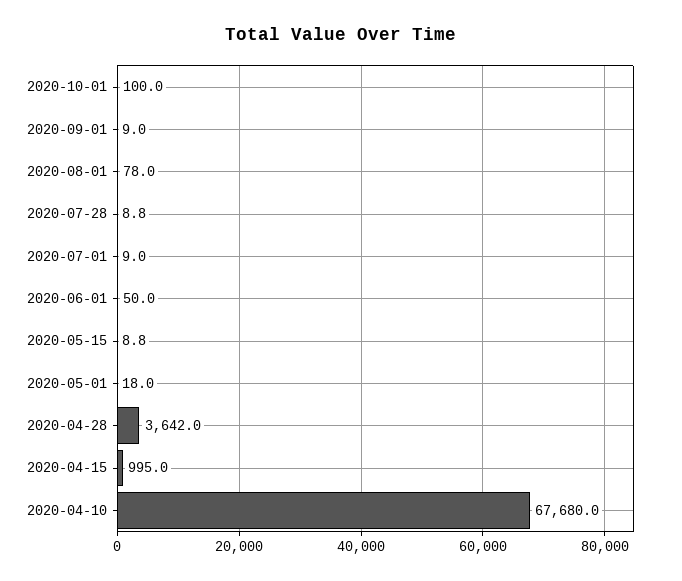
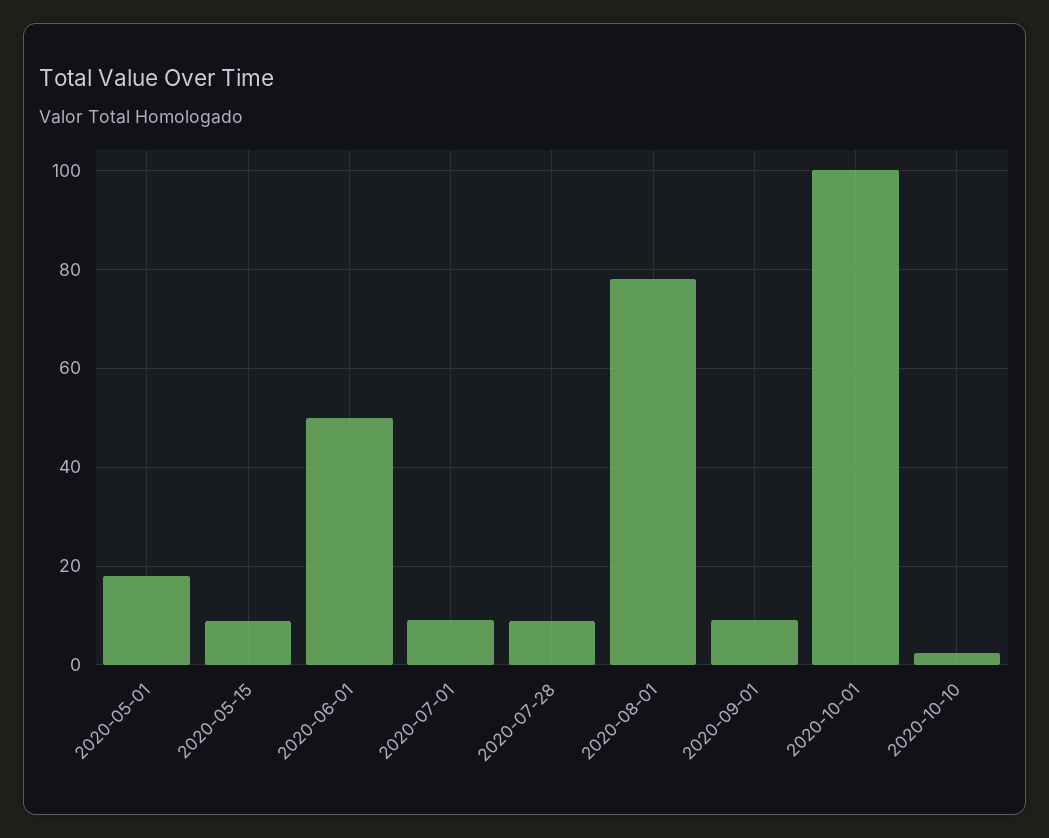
2020-04-28: 3642 -> none
2020-04-15: 995 -> none
2020-04-10: 67680 -> none
2020-10-10: none -> 2

